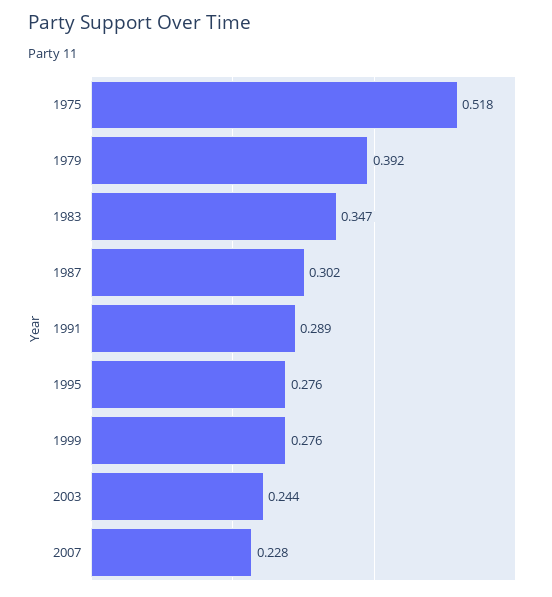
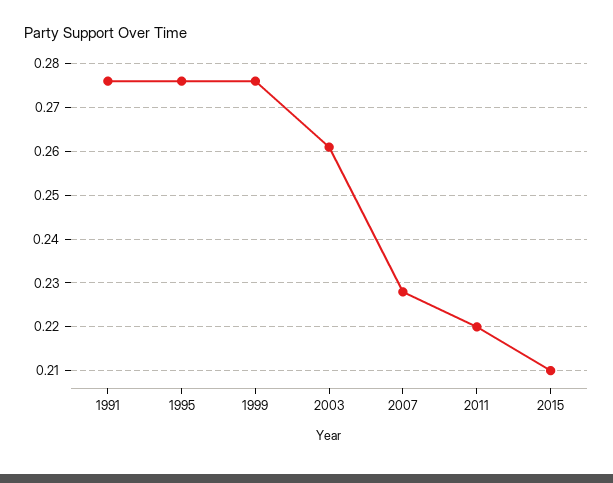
1975: 0.518 -> none
1979: 0.392 -> none
1983: 0.347 -> none
1987: 0.302 -> none
1991: 0.289 -> 0.275
2003: 0.244 -> 0.26
2011: none -> 0.22
2015: none -> 0.21

